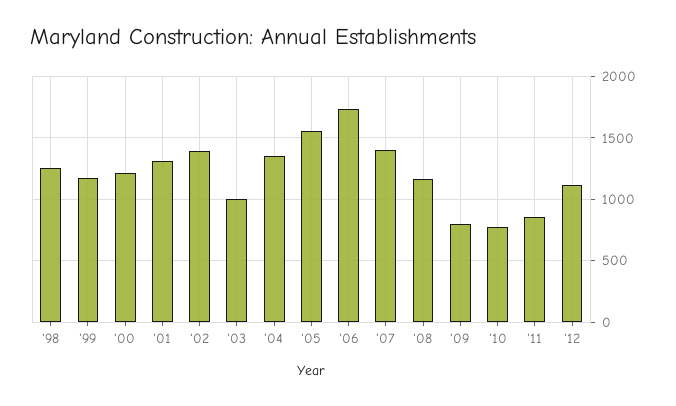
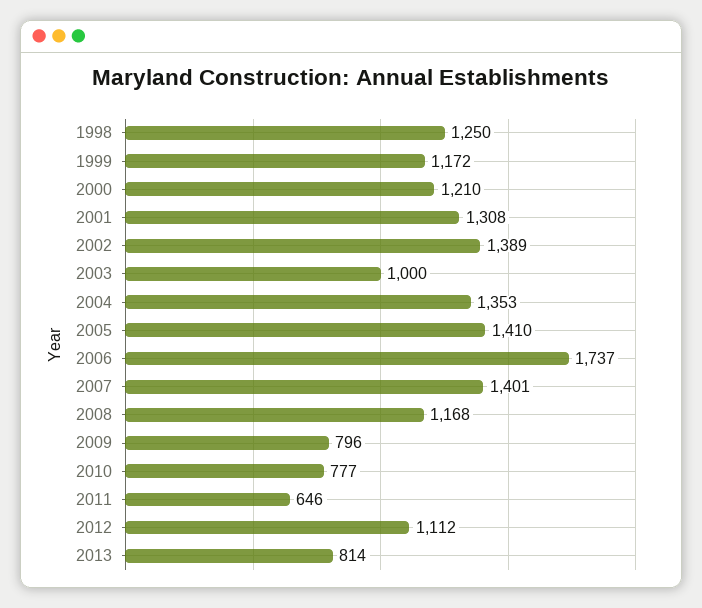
'05: 1550 -> 1410
'11: 850 -> 646
2013: none -> 814

